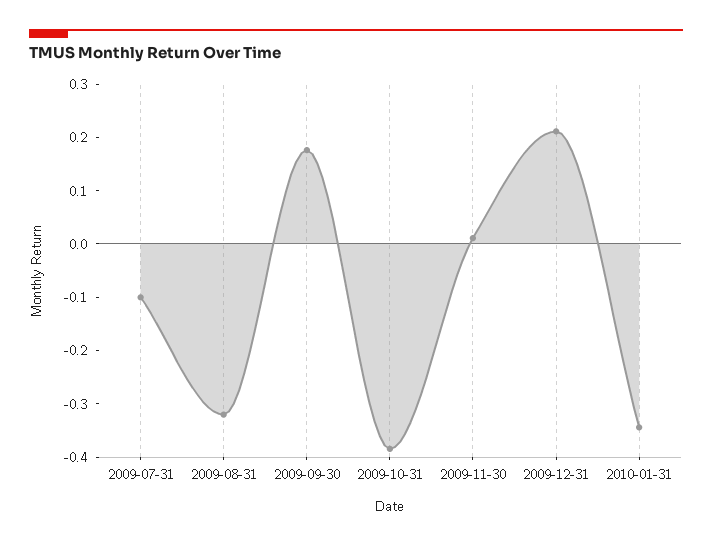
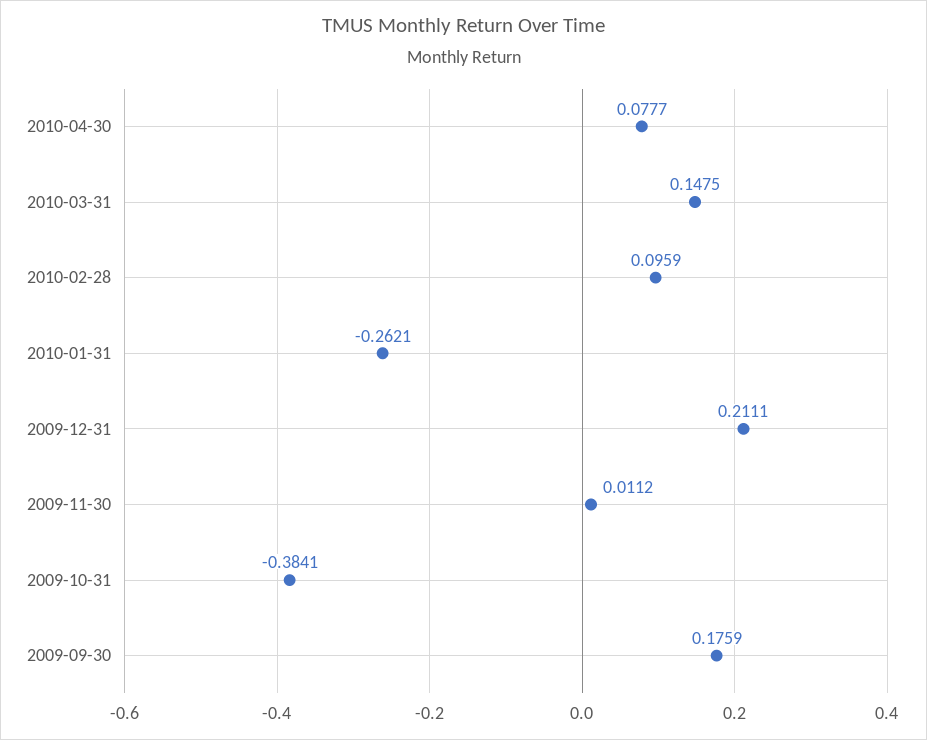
2009-07-31: -0.1 -> none
2009-08-31: -0.32 -> none
2010-01-31: -0.34 -> -0.2621
2010-04-30: none -> 0.0777
2010-03-31: none -> 0.1475
2010-02-28: none -> 0.0959

